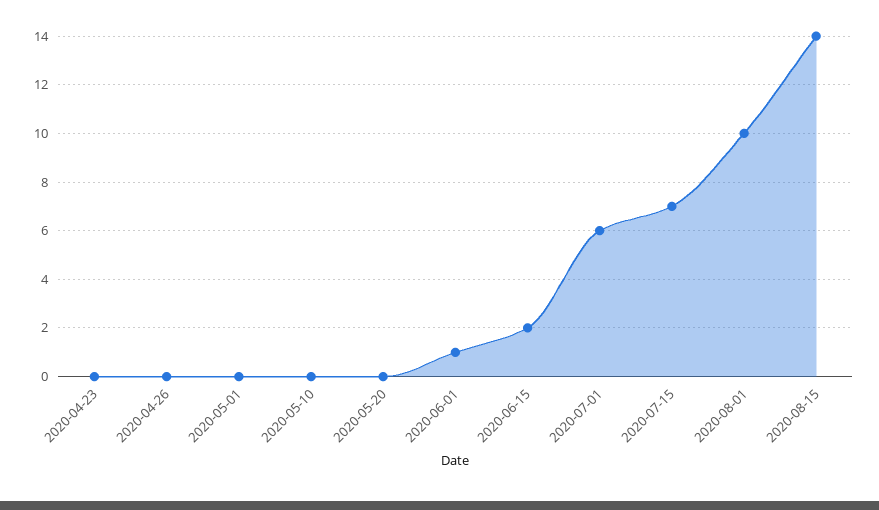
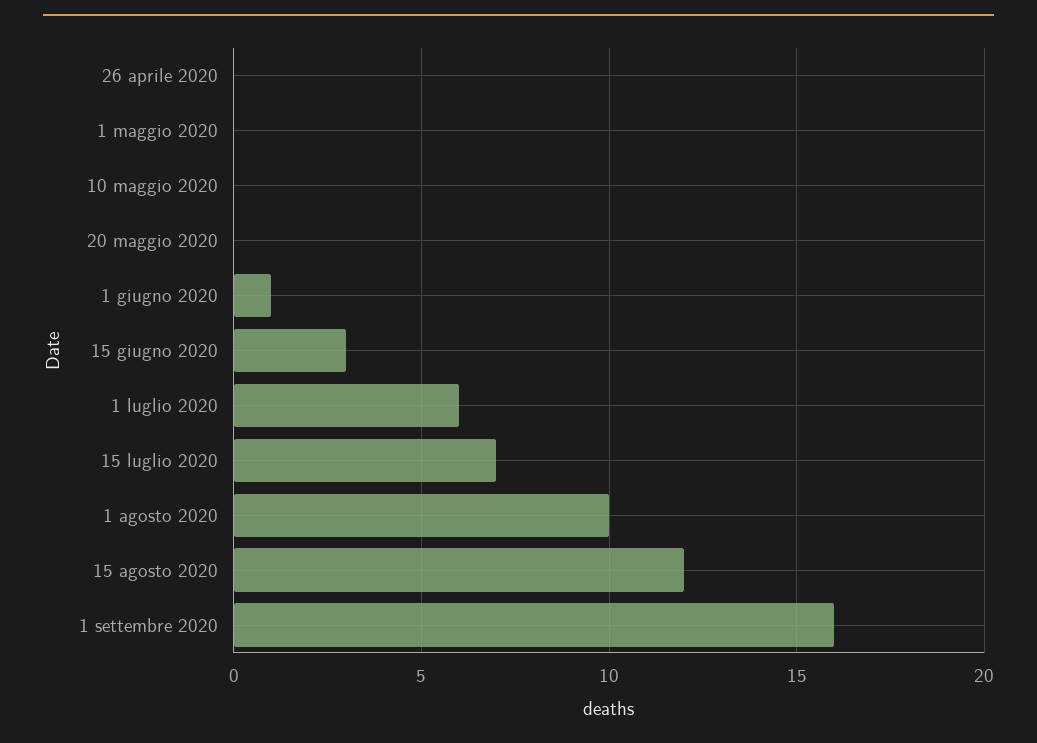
2020-04-23: 0 -> none
2020-06-15: 2 -> 3
2020-08-15: 14 -> 12
1 settembre 2020: none -> 16

